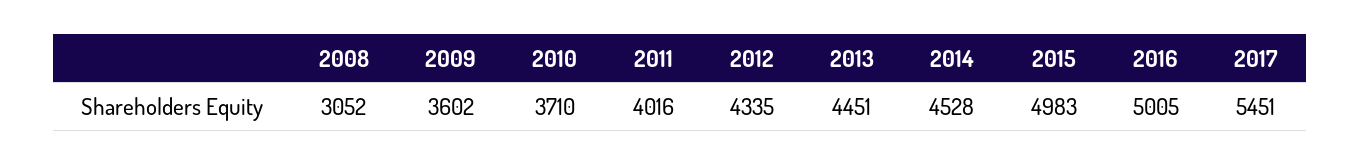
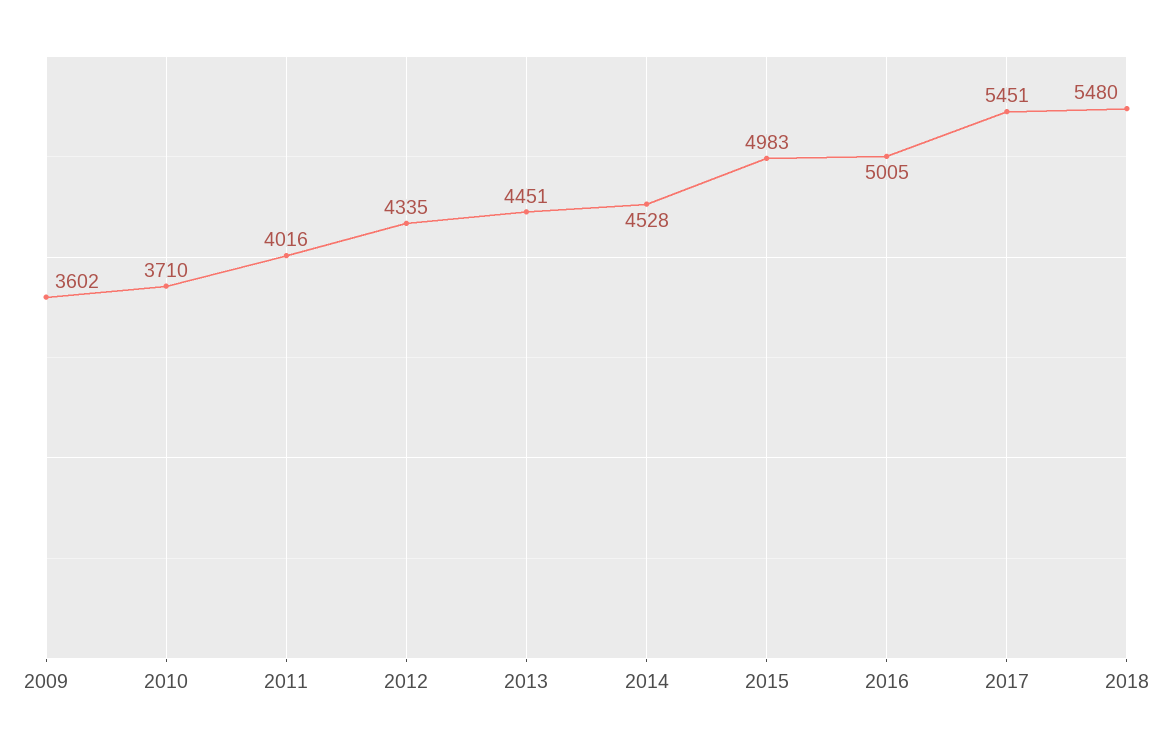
2008: 3052 -> none
2018: none -> 5480

